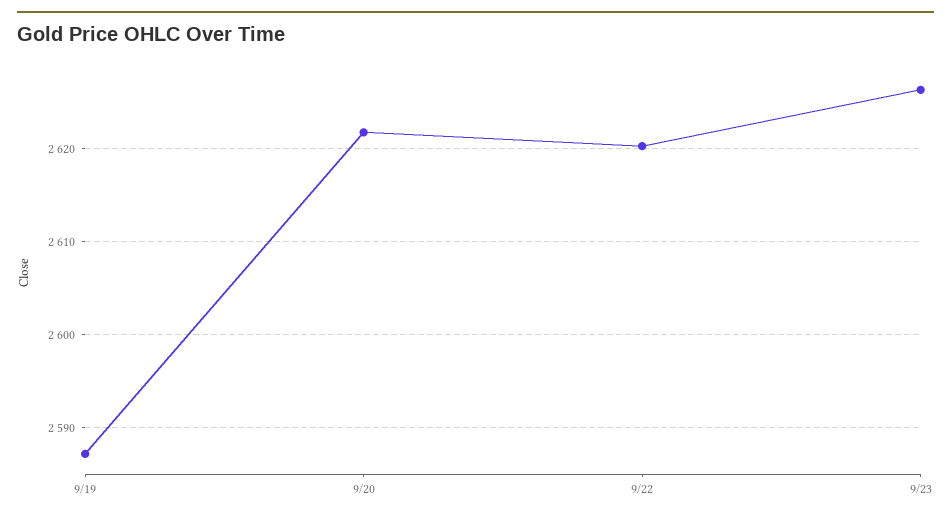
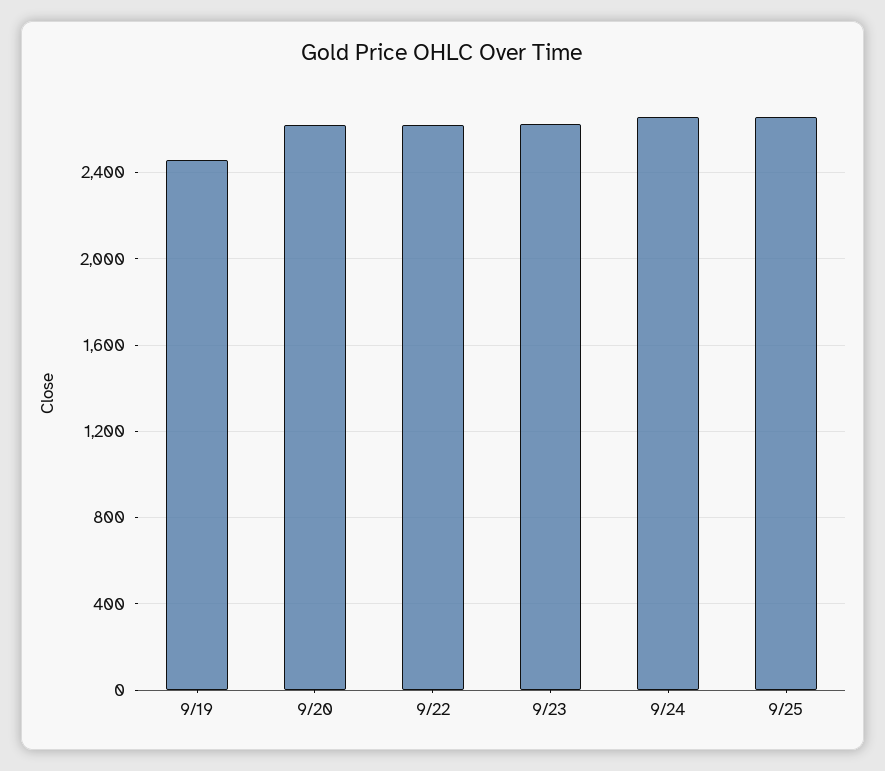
9/19: 2587 -> 2450
9/24: none -> 2650
9/25: none -> 2650

